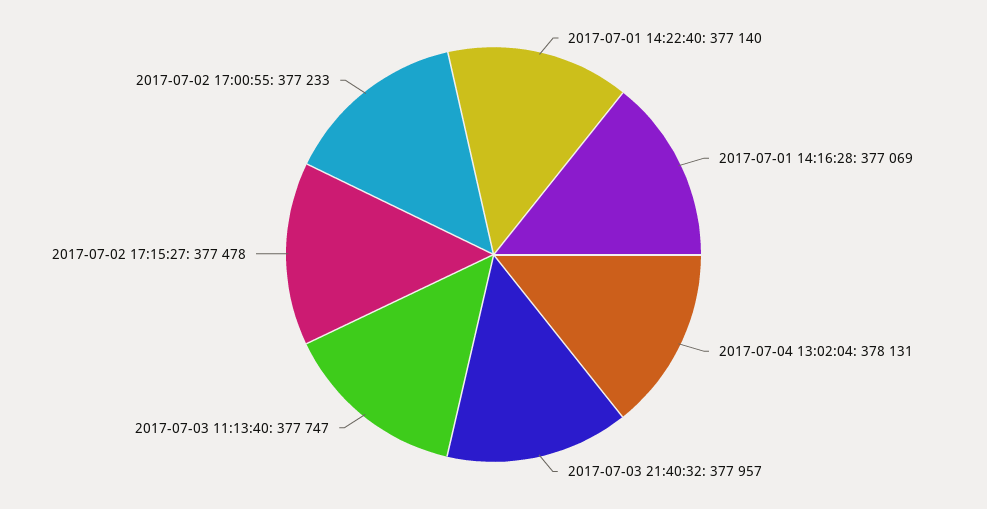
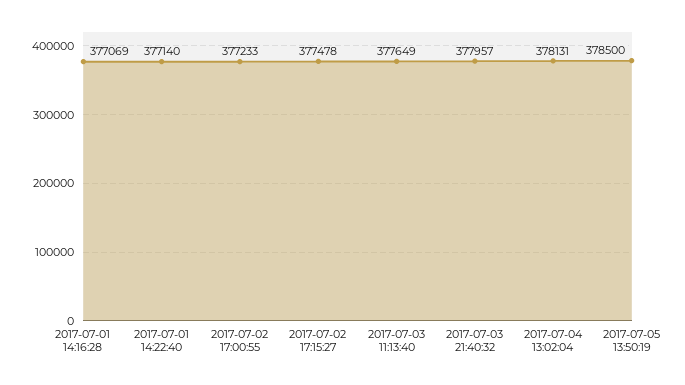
2017-07-03 11:13:40: 377747 -> 377649
2017-07-05 13:50:19: none -> 378500

